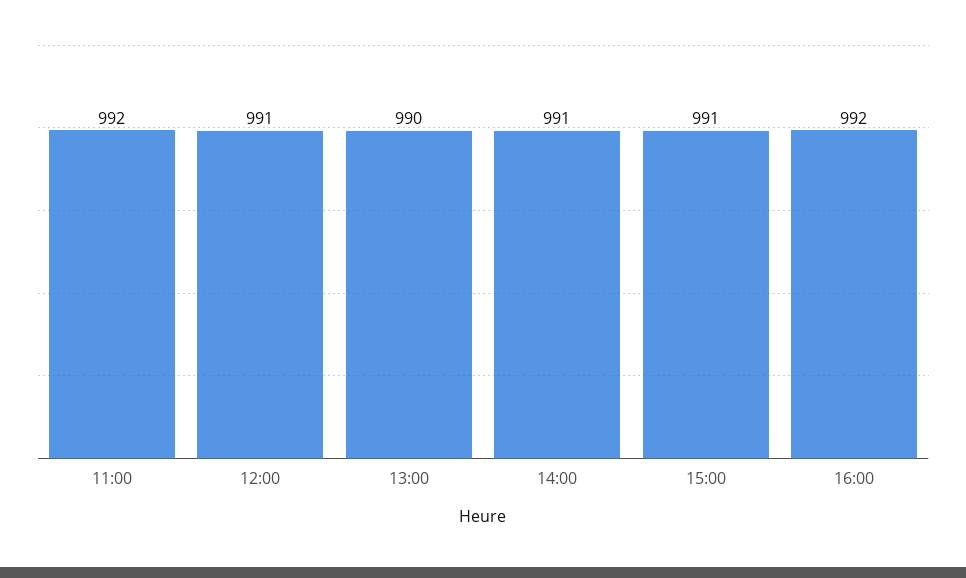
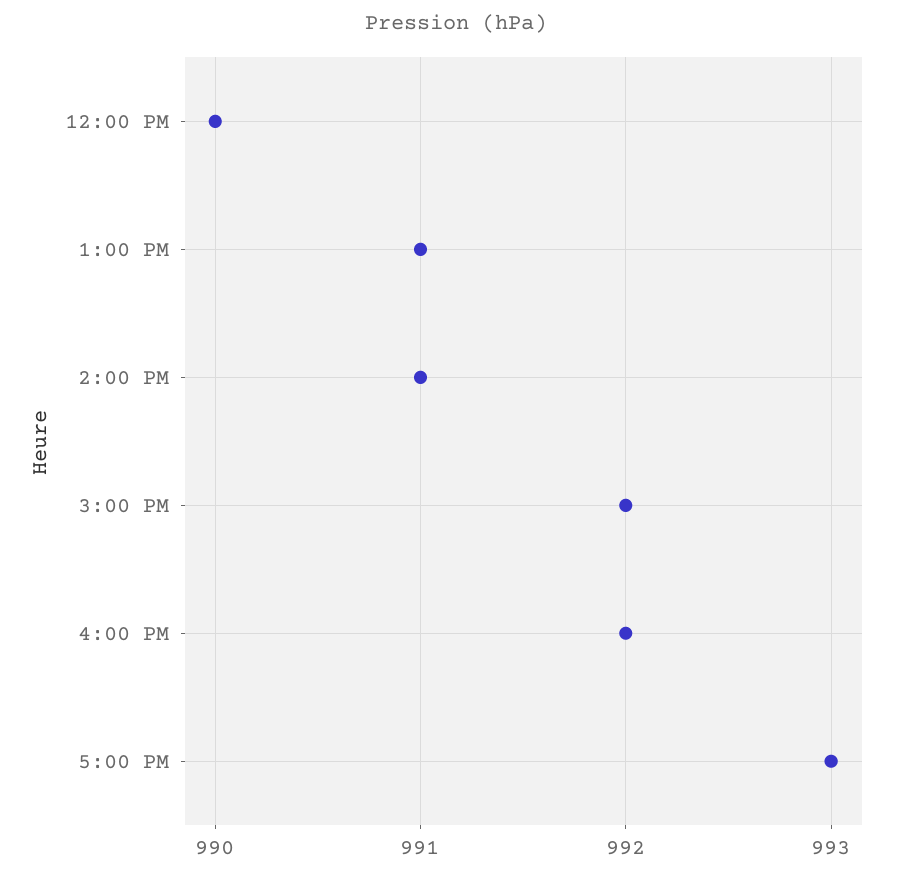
11:00: 992 -> none
12:00: 991 -> 990
13:00: 990 -> 991
15:00: 991 -> 992
5:00 PM: none -> 993

